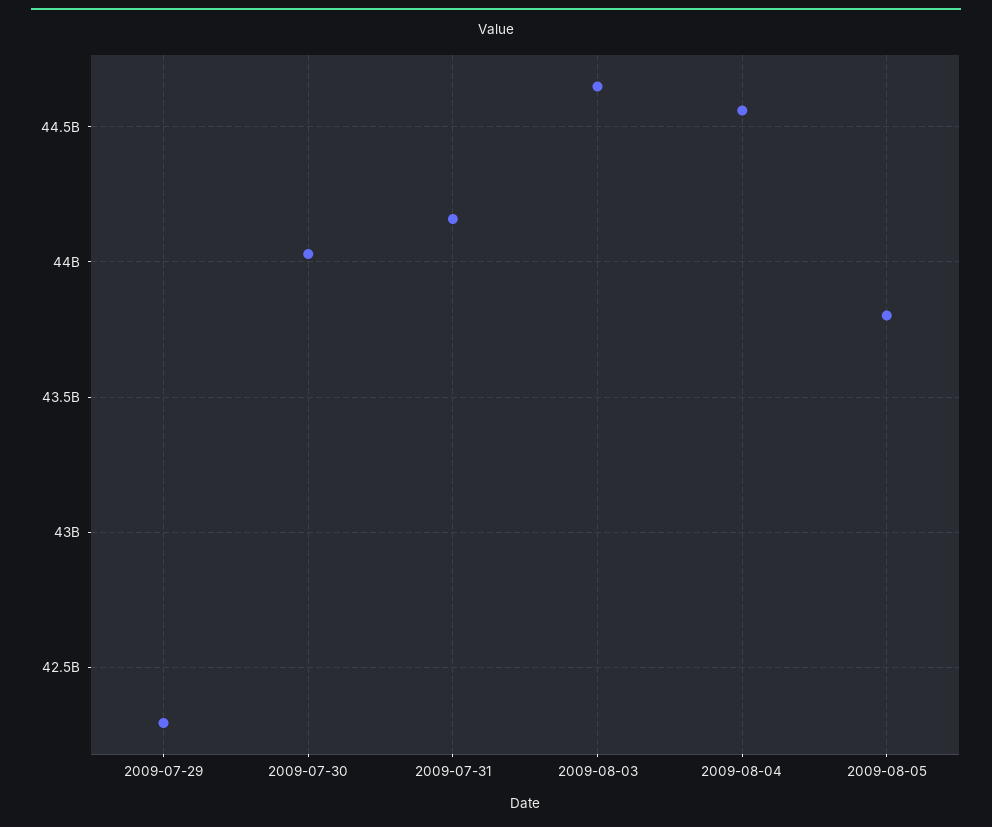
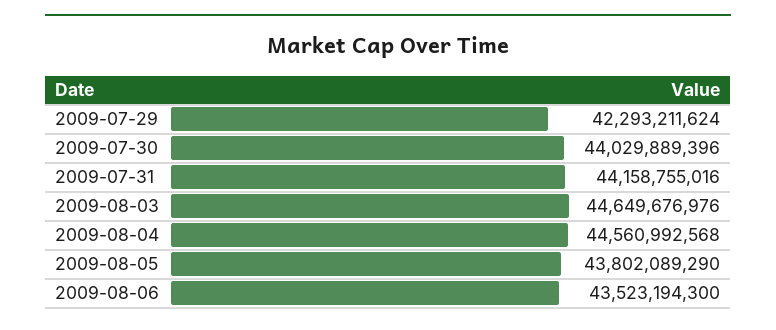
2009-08-06: none -> 43523194300

